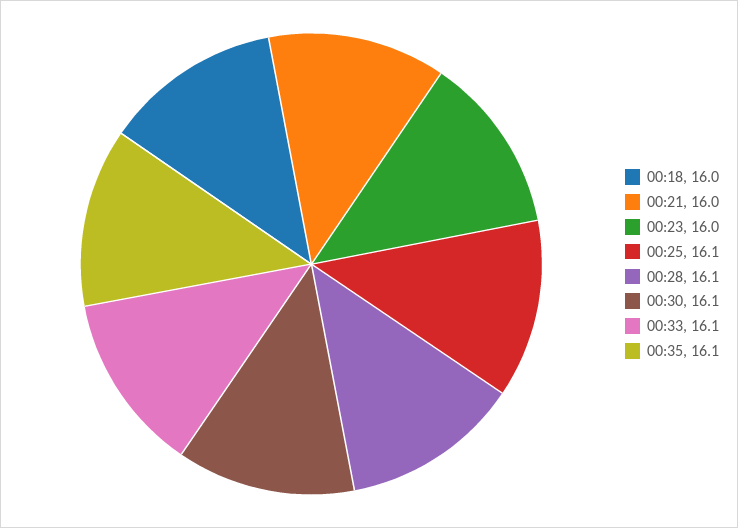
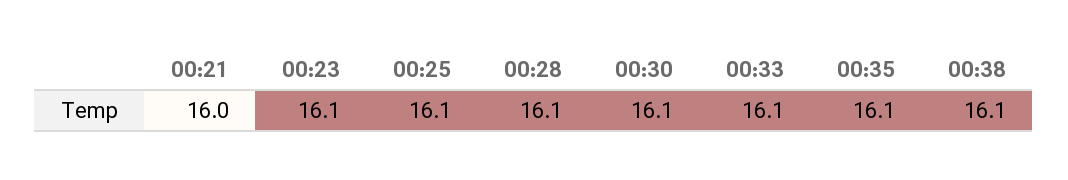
00:18: 16 -> none
00:23: 16 -> 16.1
00:38: none -> 16.1

